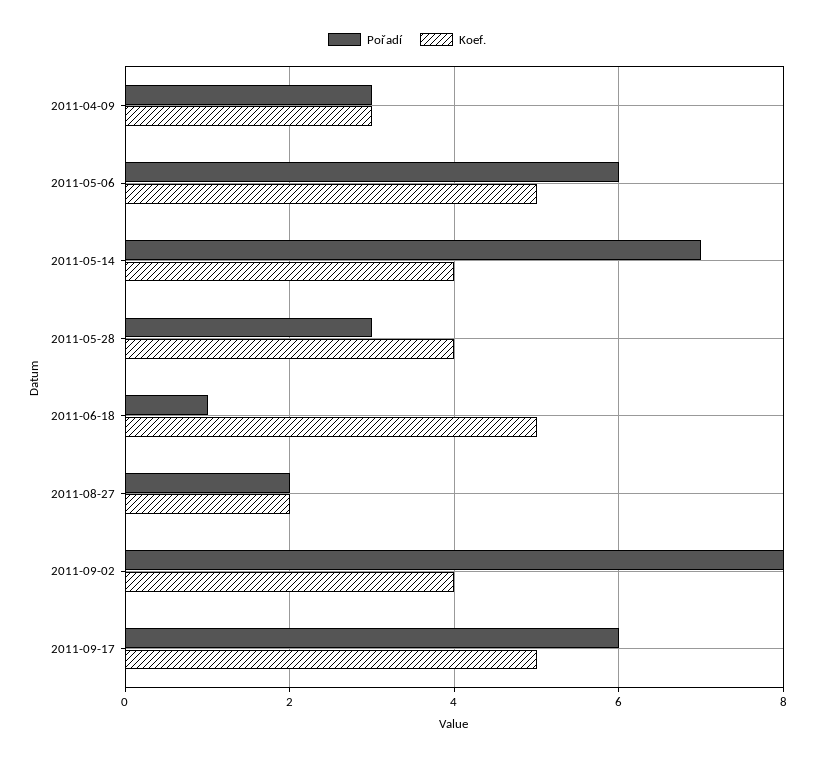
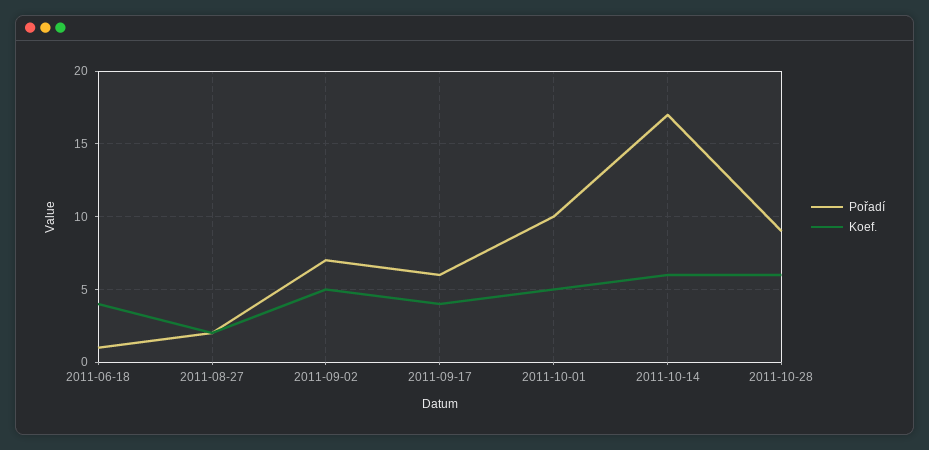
Pořadí, 2011-04-09: 3 -> none
Koef., 2011-04-09: 3 -> none
Pořadí, 2011-05-06: 6 -> none
Koef., 2011-05-06: 5 -> none
Pořadí, 2011-05-14: 7 -> none
Koef., 2011-05-14: 4 -> none
Pořadí, 2011-05-28: 3 -> none
Koef., 2011-05-28: 4 -> none
Koef., 2011-06-18: 5 -> 4
Pořadí, 2011-09-02: 8 -> 7
Koef., 2011-09-02: 4 -> 5
Koef., 2011-09-17: 5 -> 4
Pořadí, 2011-10-01: none -> 10
Koef., 2011-10-01: none -> 5
Pořadí, 2011-10-14: none -> 17
Koef., 2011-10-14: none -> 6
Pořadí, 2011-10-28: none -> 9
Koef., 2011-10-28: none -> 6

